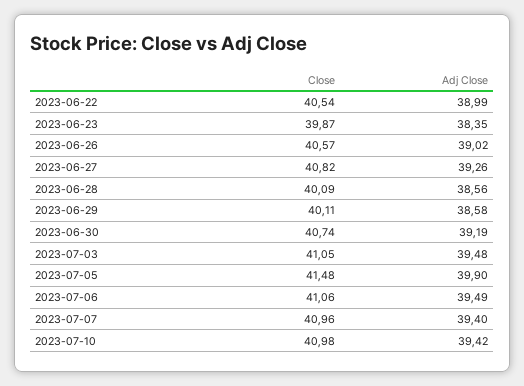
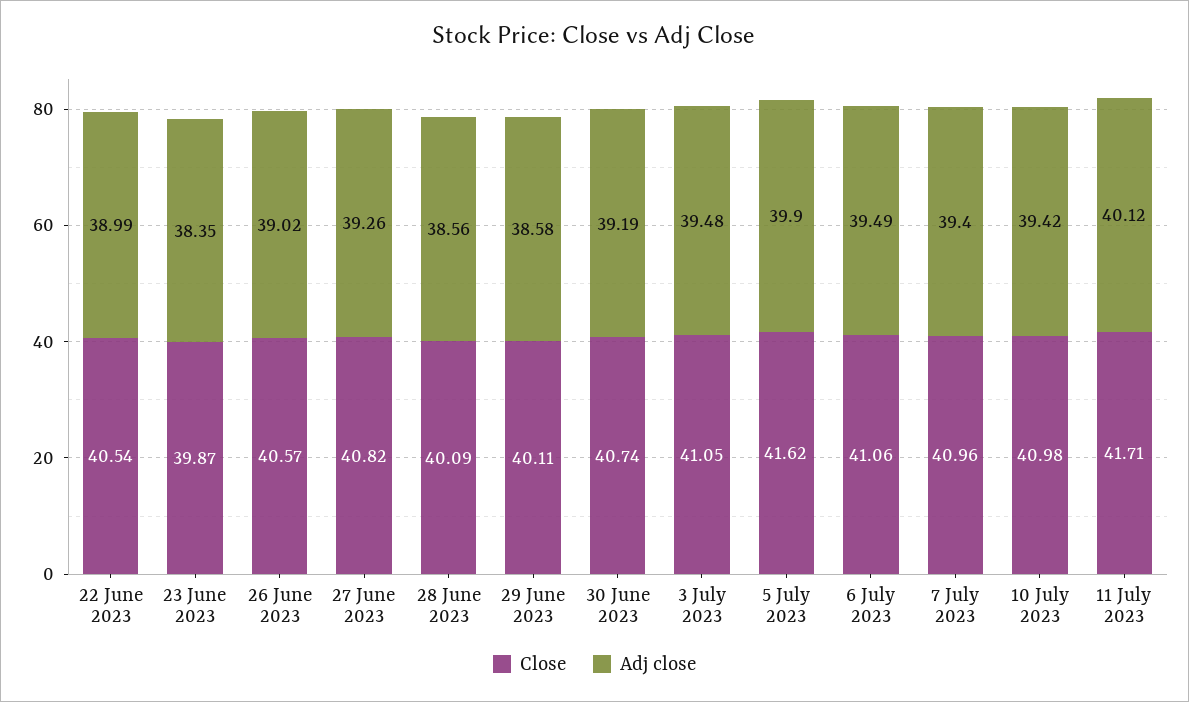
Close, 2023-07-05: 41.48 -> 41.62
Close, 11 July 2023: none -> 41.71
Adj Close, 11 July 2023: none -> 40.12

